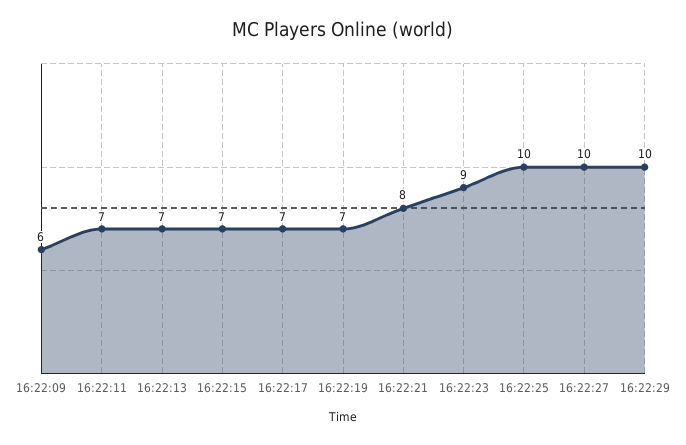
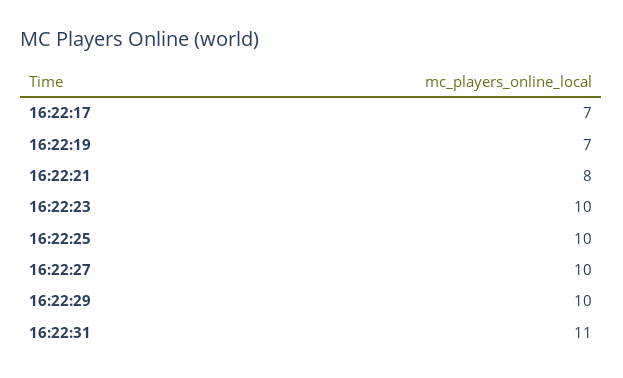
16:22:09: 6 -> none
16:22:11: 7 -> none
16:22:13: 7 -> none
16:22:15: 7 -> none
16:22:23: 9 -> 10
16:22:31: none -> 11

